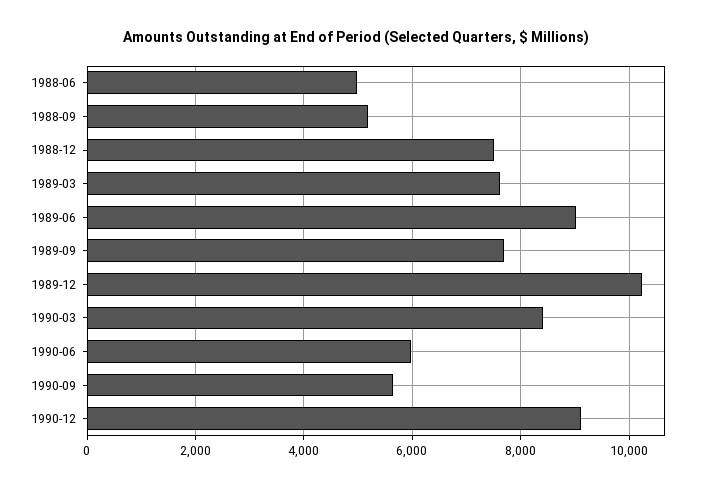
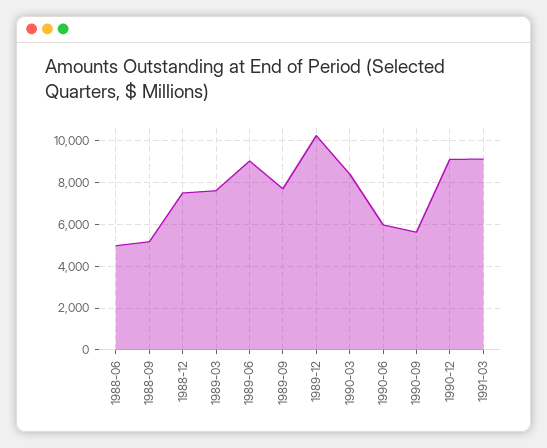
1991-03: none -> 9000

